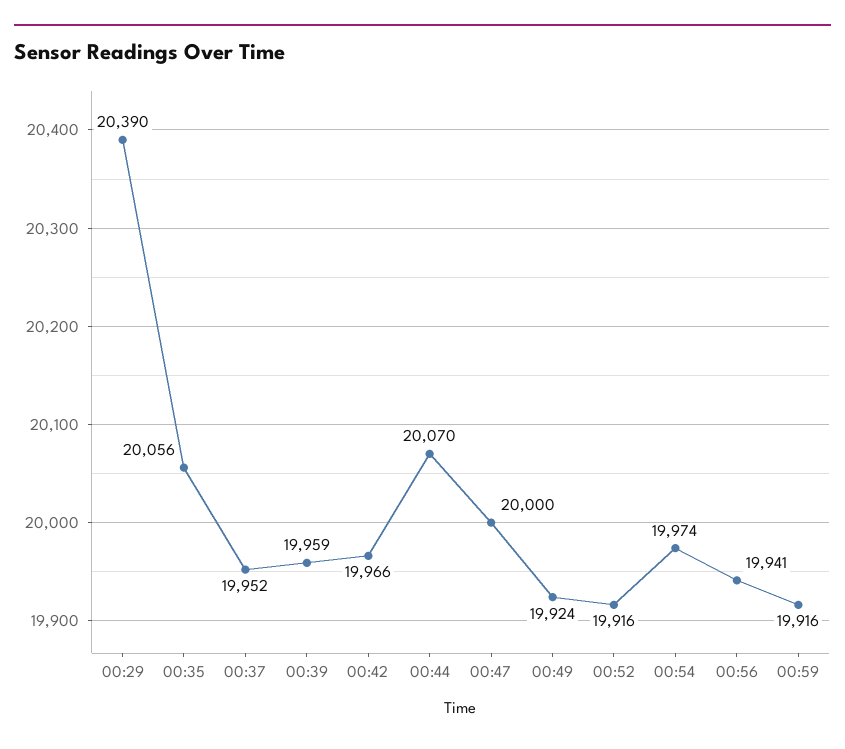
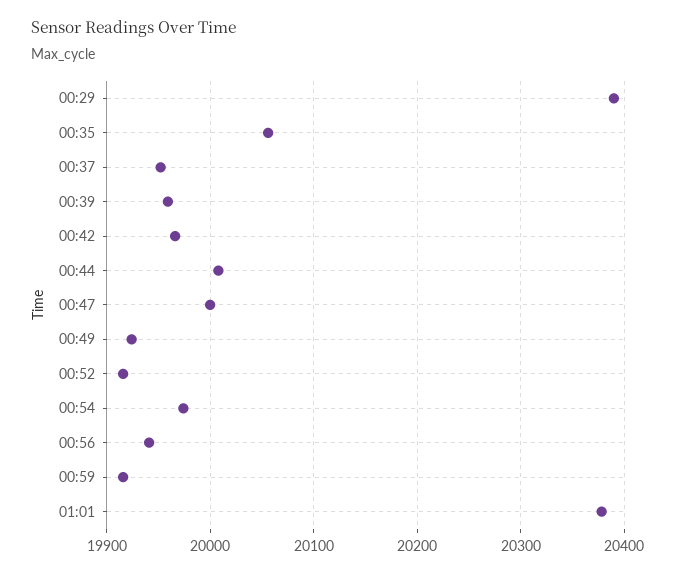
00:44: 20070 -> 20010
01:01: none -> 20380

